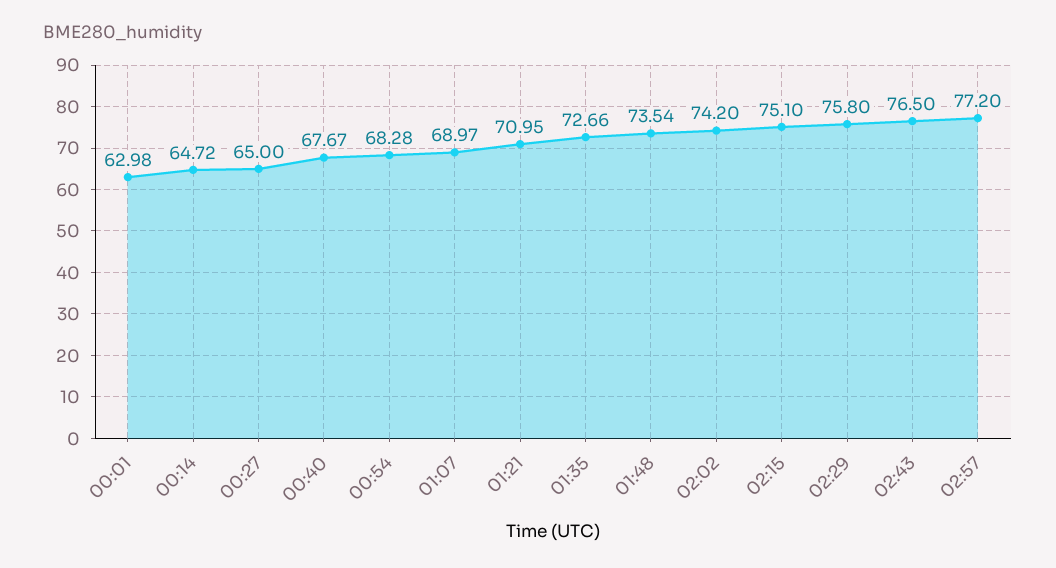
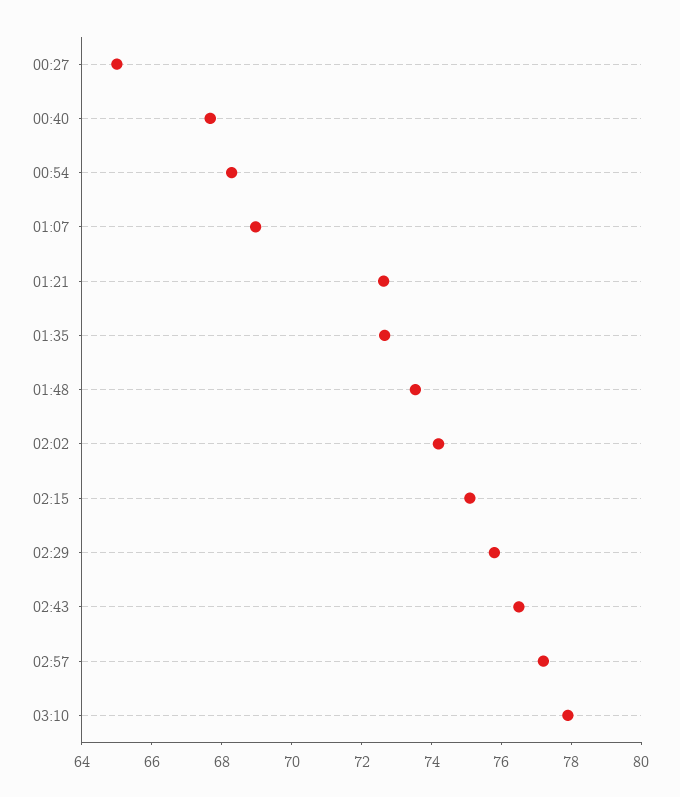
00:01: 62.98 -> none
00:14: 64.72 -> none
01:21: 70.95 -> 72.5
03:10: none -> 78

